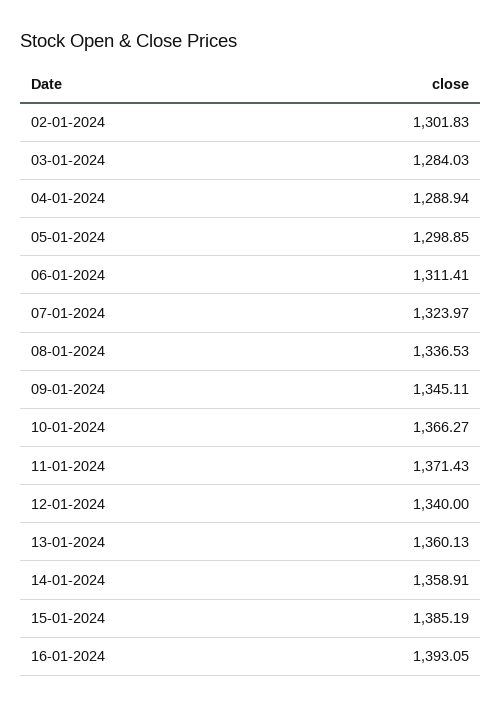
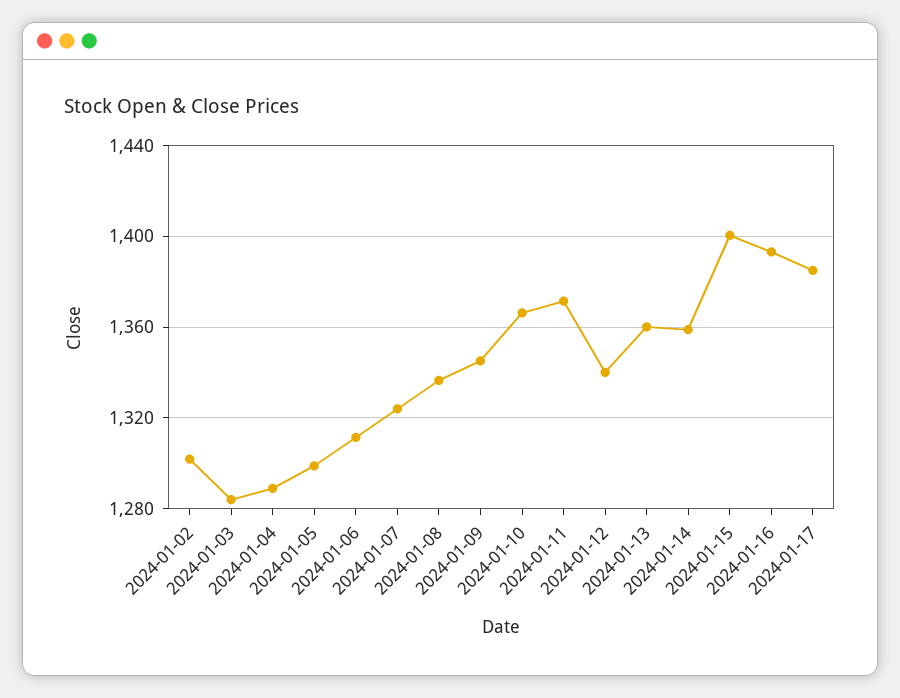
15-01-2024: 1385.19 -> 1400
2024-01-17: none -> 1385

